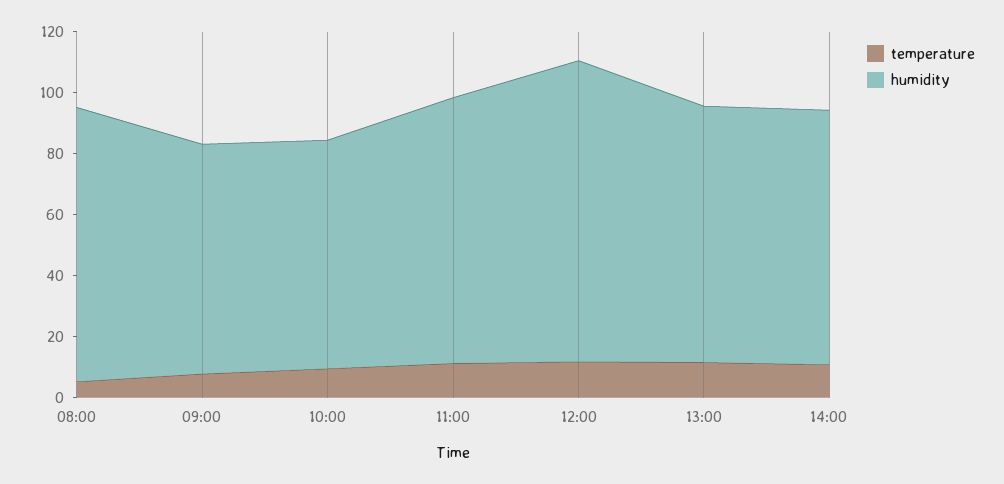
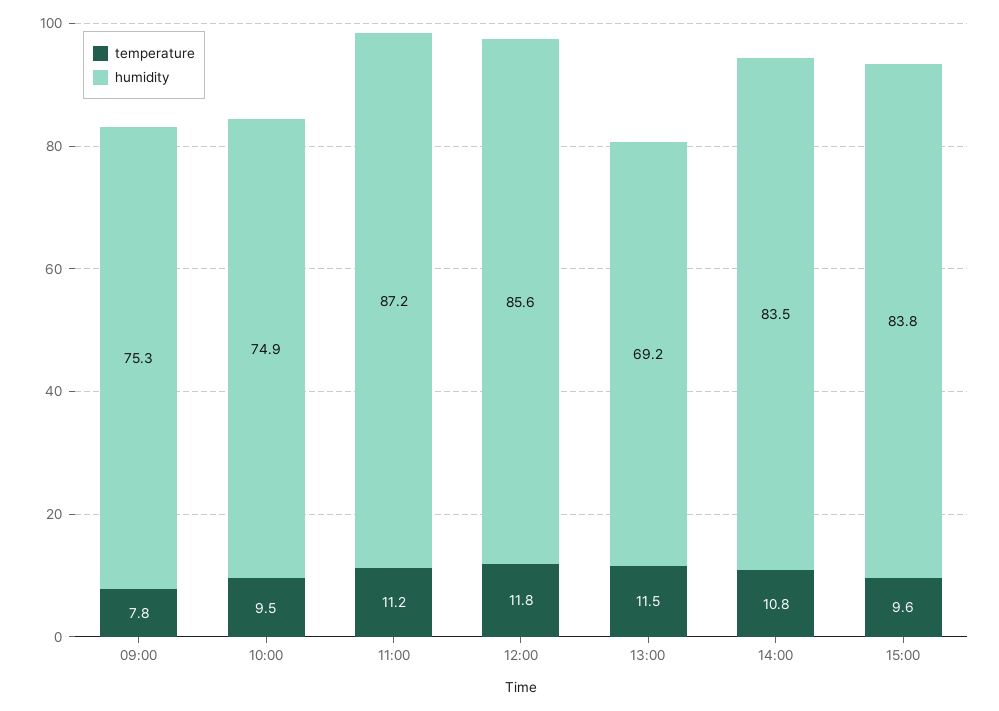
temperature, 08:00: 5 -> none
humidity, 08:00: 90 -> none
humidity, 12:00: 100 -> 85.6
humidity, 13:00: 85 -> 69.2
temperature, 15:00: none -> 9.6
humidity, 15:00: none -> 83.8

